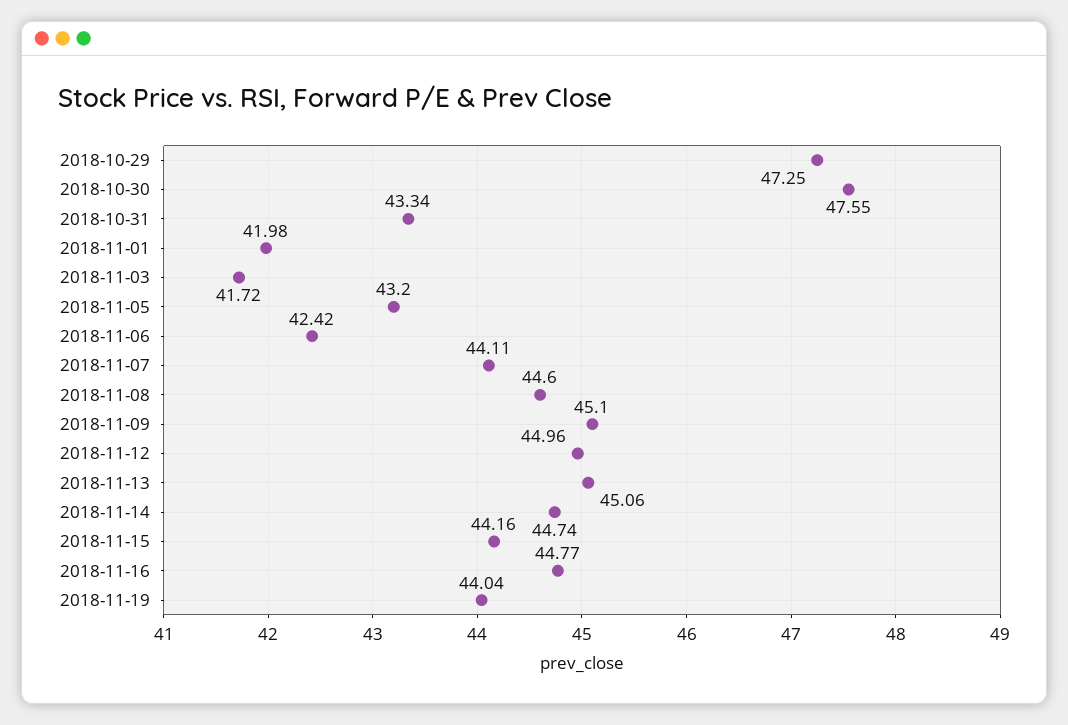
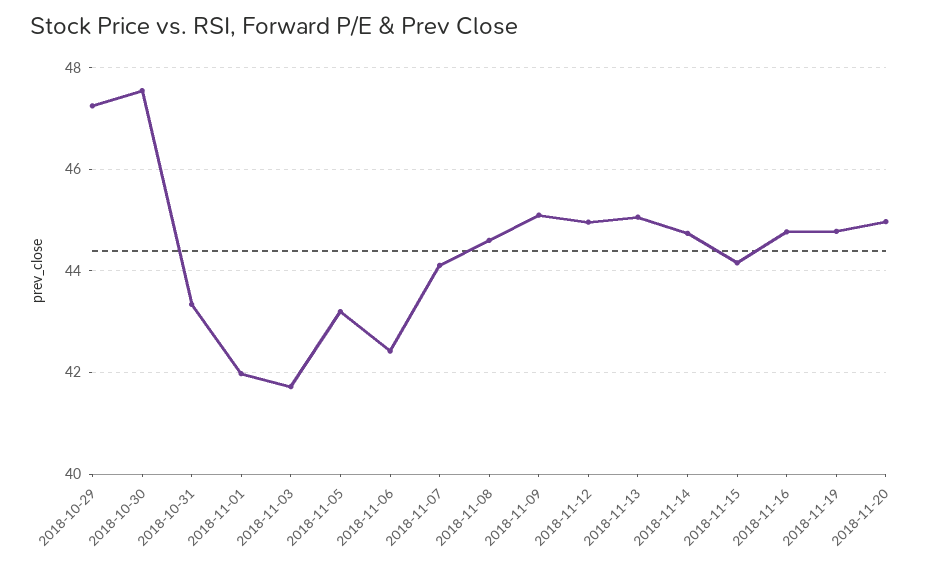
2018-11-19: 44.04 -> 44.8
2018-11-20: none -> 45

